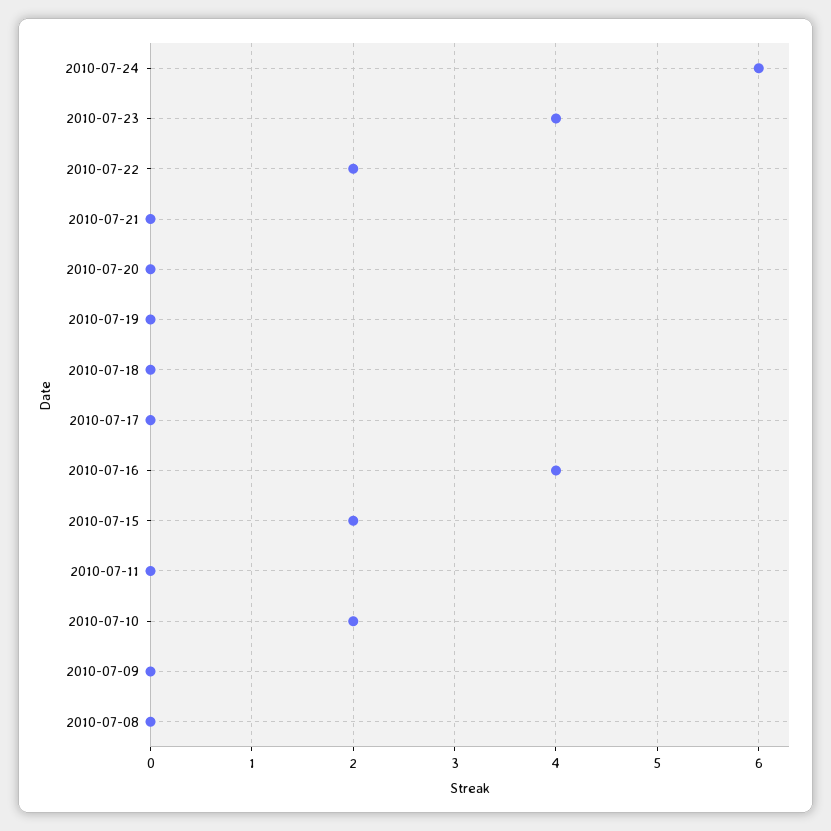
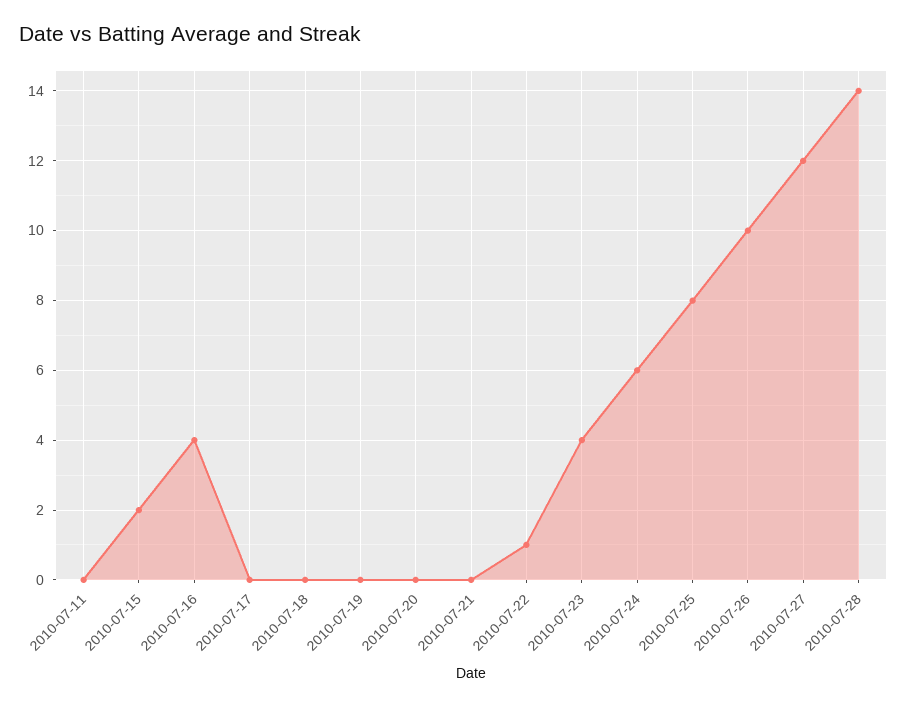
2010-07-22: 2 -> 1
2010-07-10: 2 -> none
2010-07-09: 0 -> none
2010-07-08: 0 -> none
2010-07-25: none -> 8
2010-07-26: none -> 10
2010-07-27: none -> 12
2010-07-28: none -> 14

